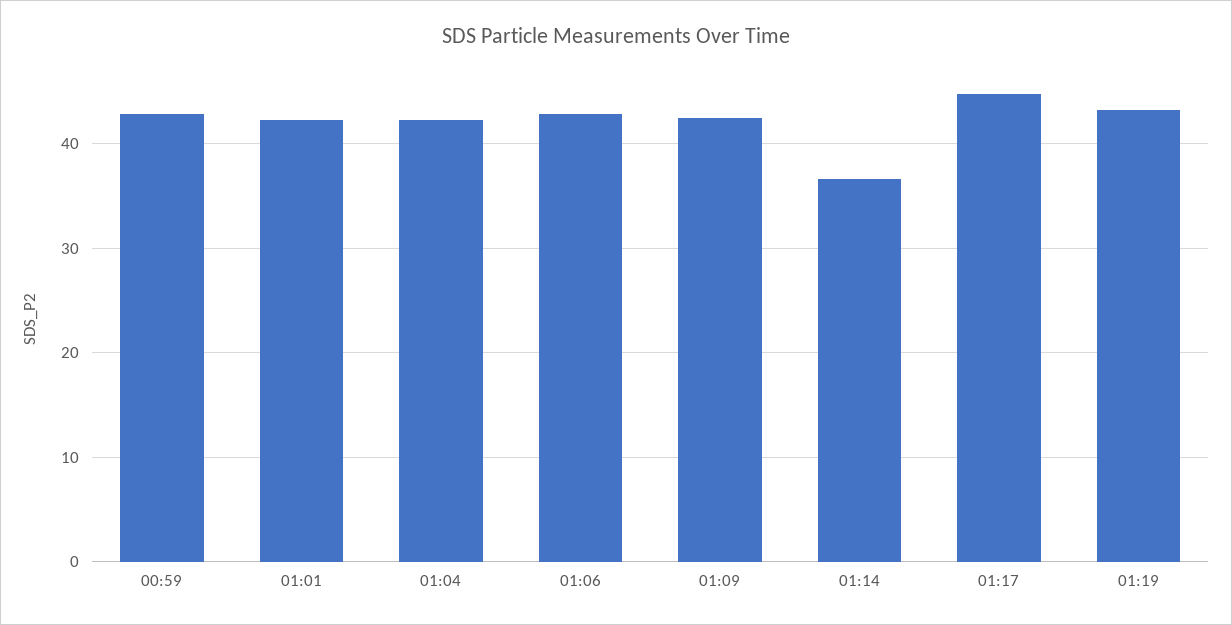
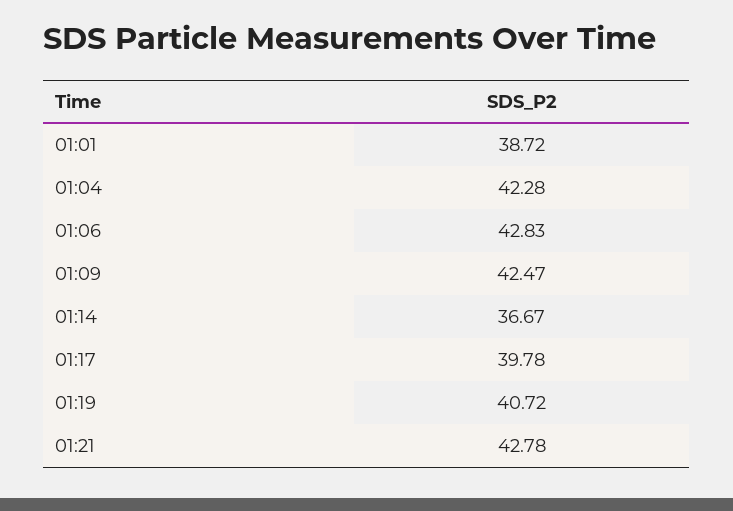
00:59: 43 -> none
01:01: 42 -> 38.72
01:17: 45 -> 39.78
01:19: 43 -> 40.72
01:21: none -> 42.78

